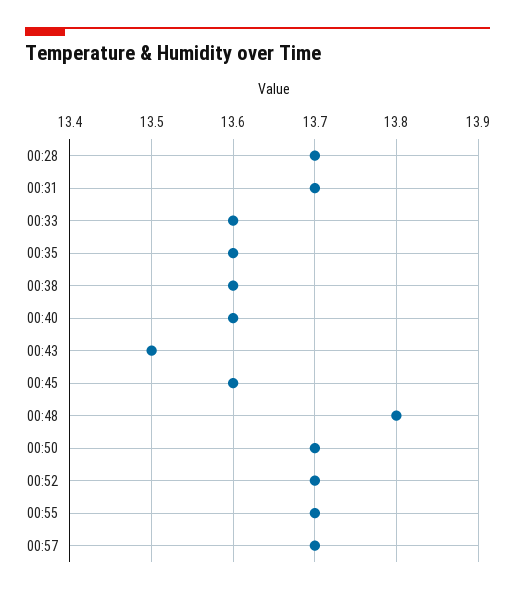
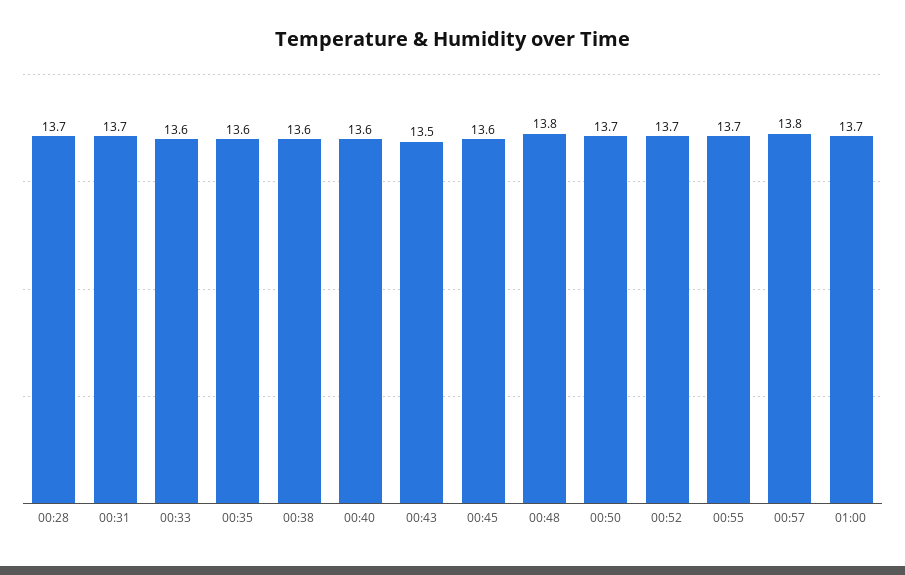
00:57: 13.7 -> 13.8
01:00: none -> 13.7

